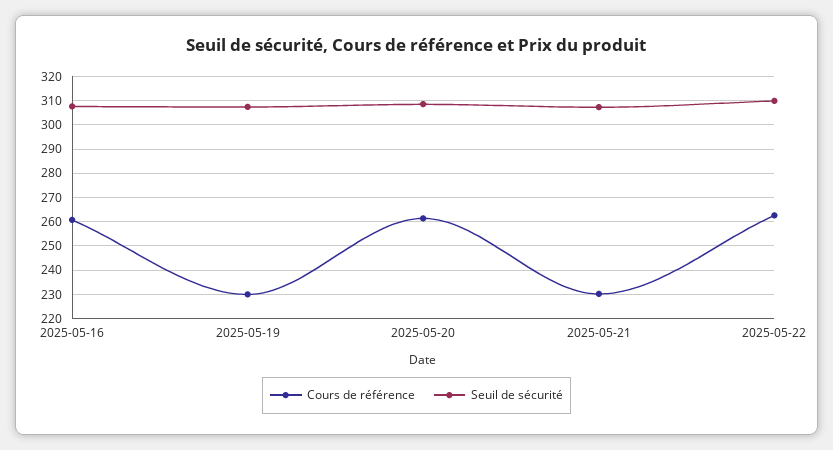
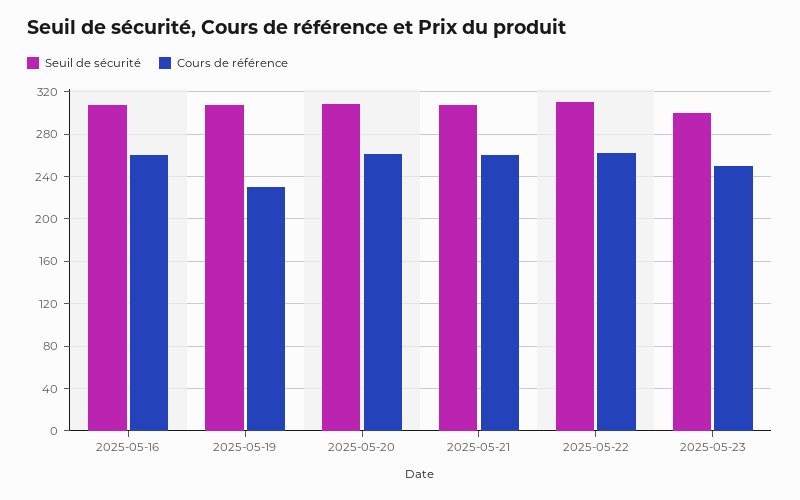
Cours de référence, 2025-05-21: 230 -> 260
Seuil de sécurité, 2025-05-23: none -> 300
Cours de référence, 2025-05-23: none -> 250

